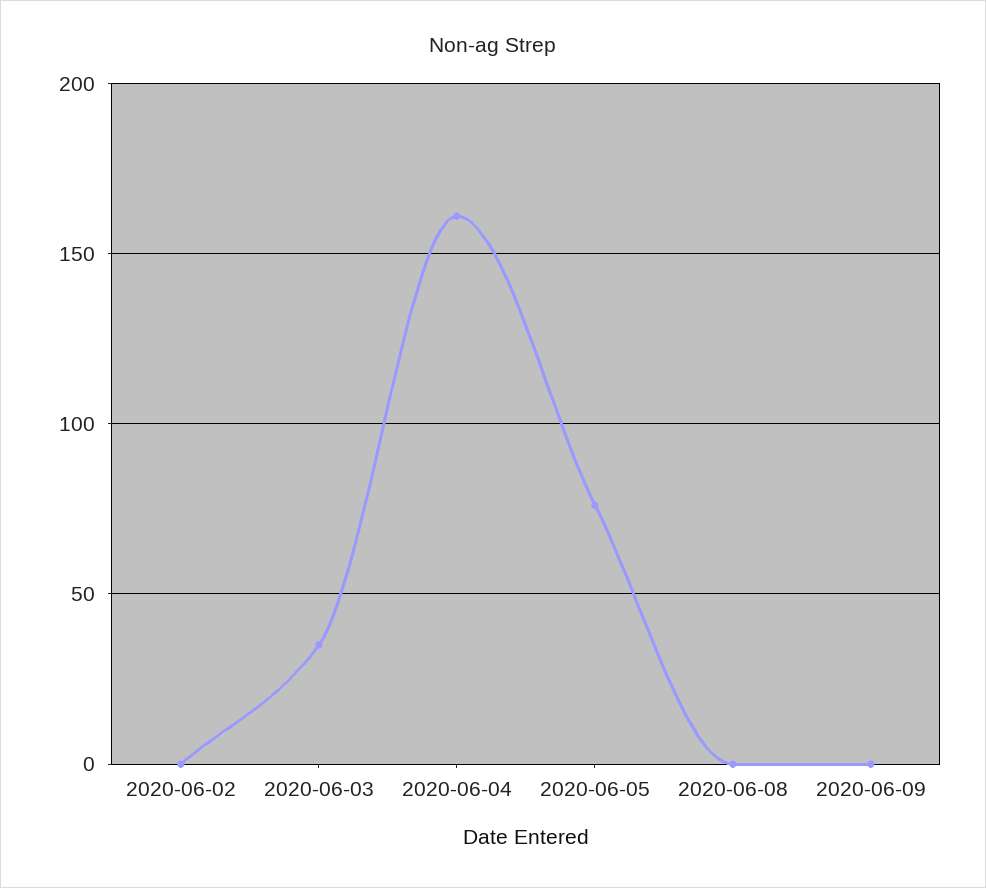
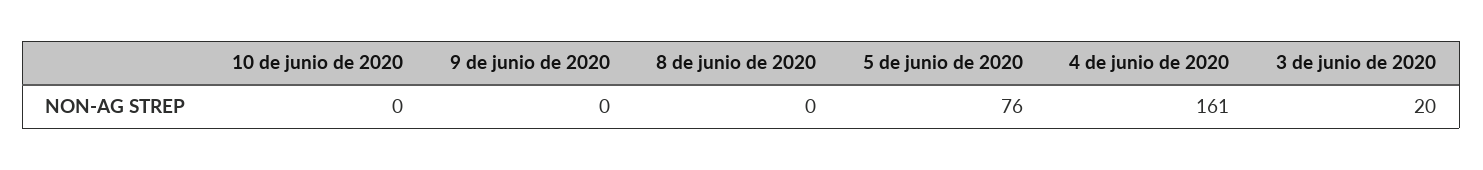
2020-06-02: 0 -> none
2020-06-03: 35 -> 20
10 de junio de 2020: none -> 0

